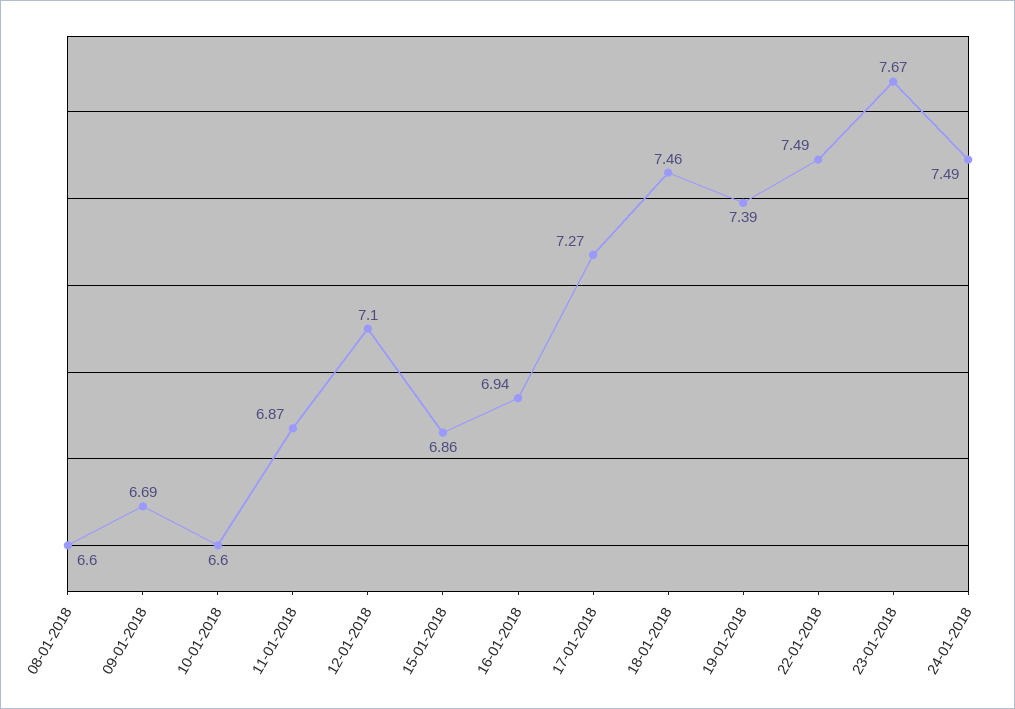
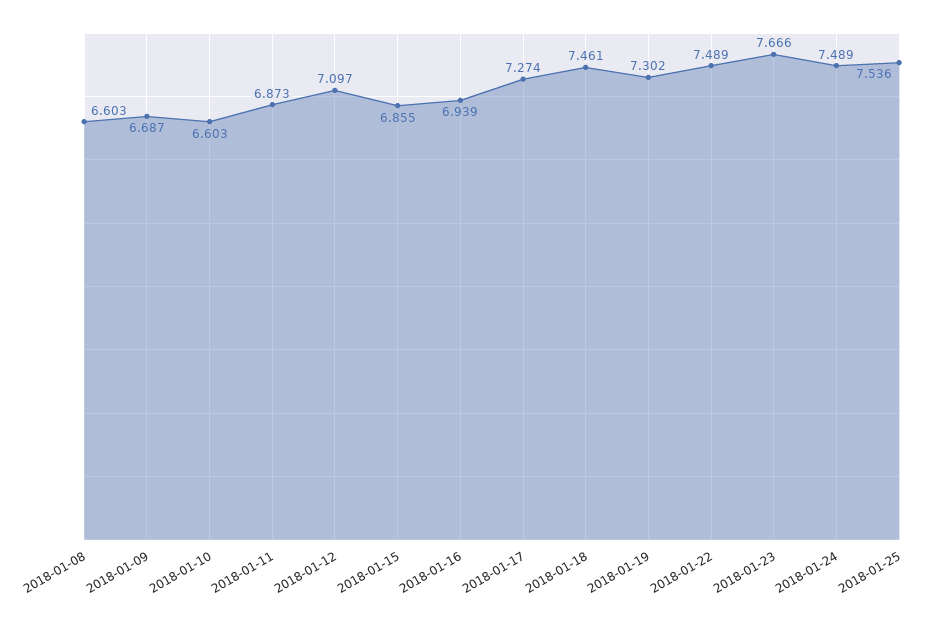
19-01-2018: 7.39 -> 7.302
2018-01-25: none -> 7.536

